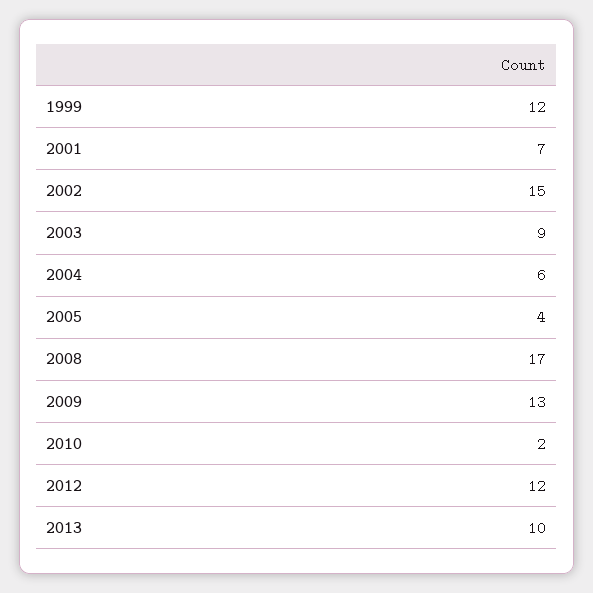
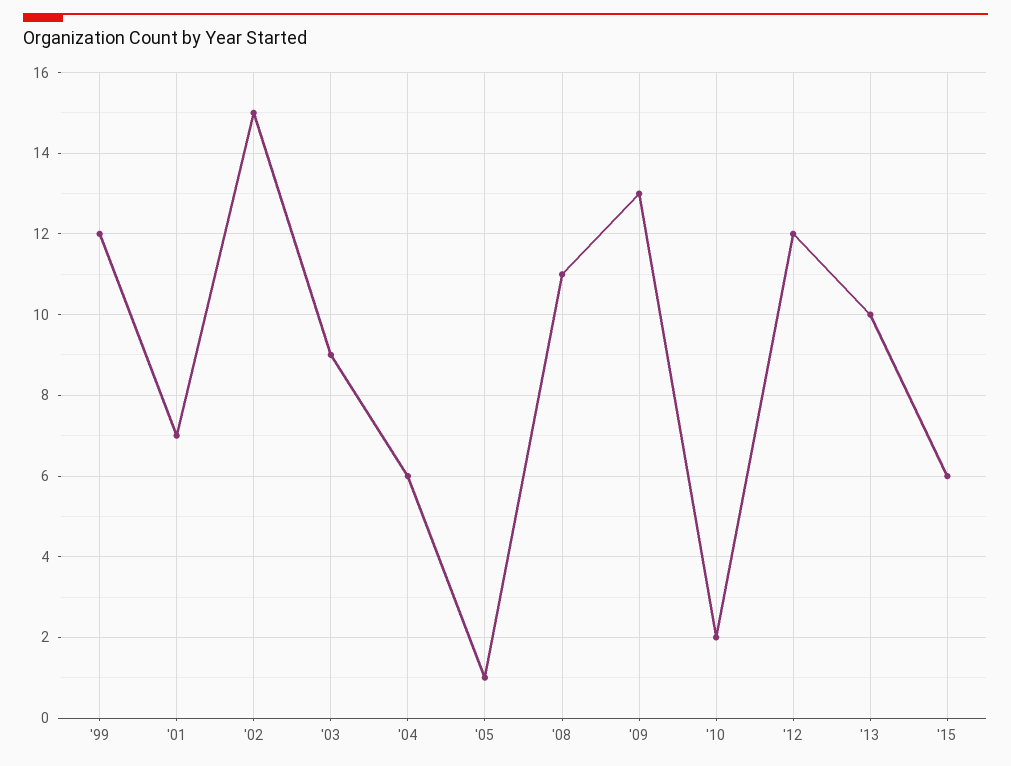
2005: 4 -> 1
2008: 17 -> 11
'15: none -> 6

